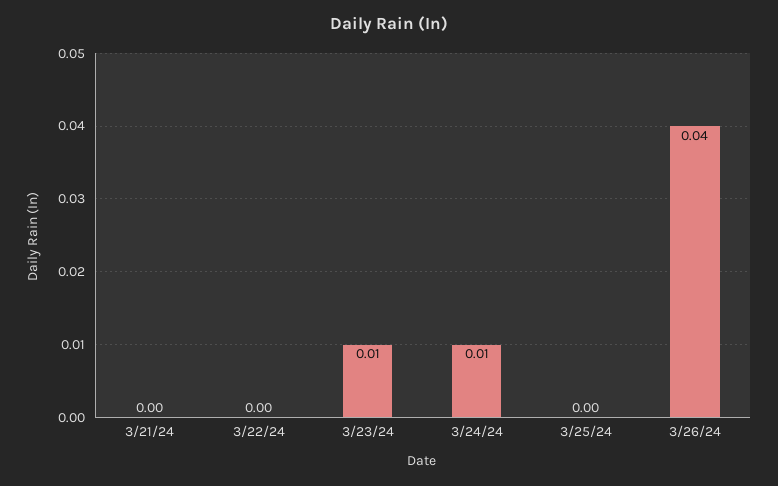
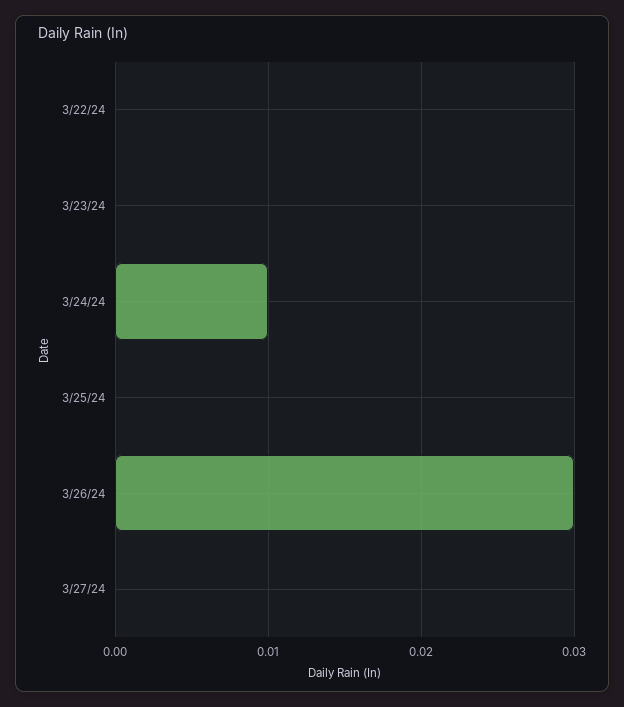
3/21/24: 0 -> none
3/23/24: 0.01 -> 0
3/26/24: 0.04 -> 0.03
3/27/24: none -> 0

